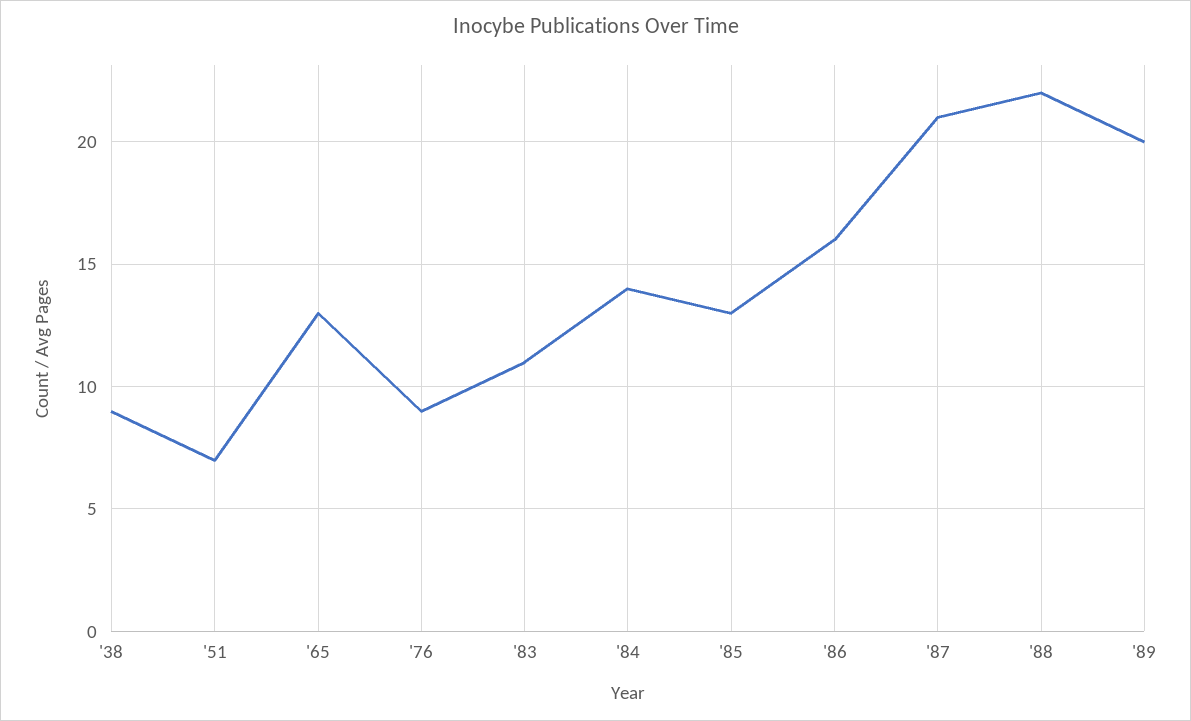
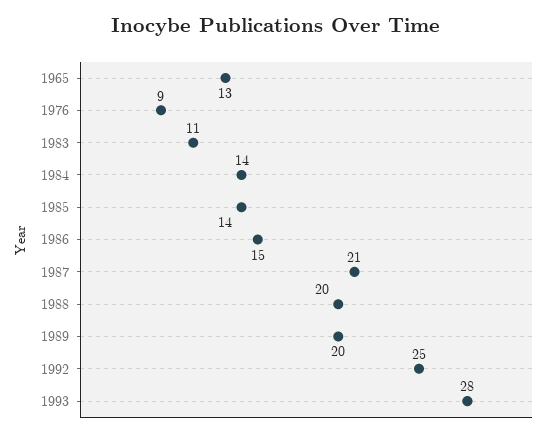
'38: 9 -> none
'51: 7 -> none
'85: 13 -> 14
'86: 16 -> 15
'88: 22 -> 20
1992: none -> 25
1993: none -> 28

